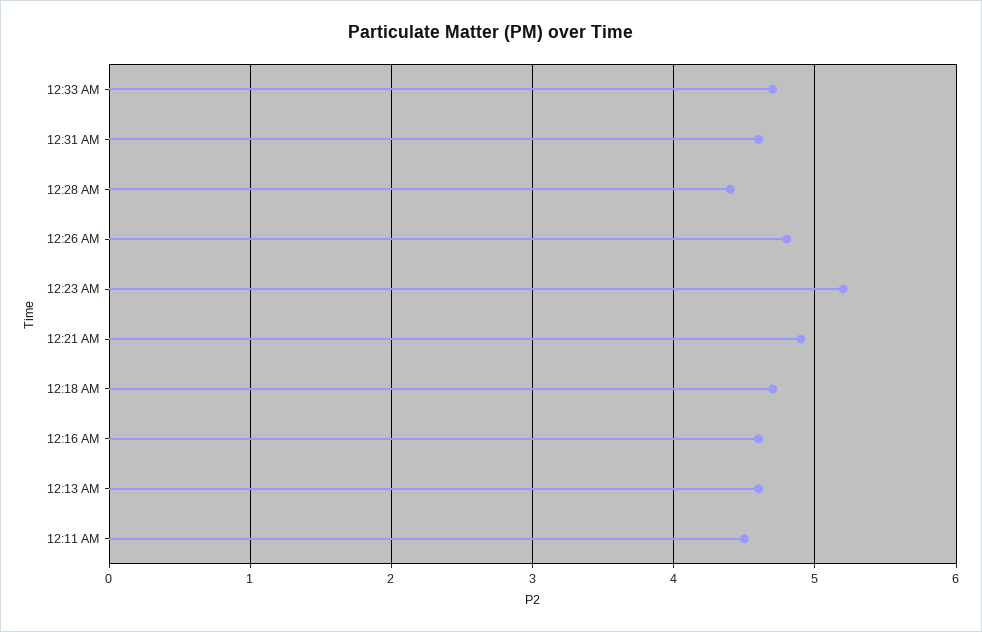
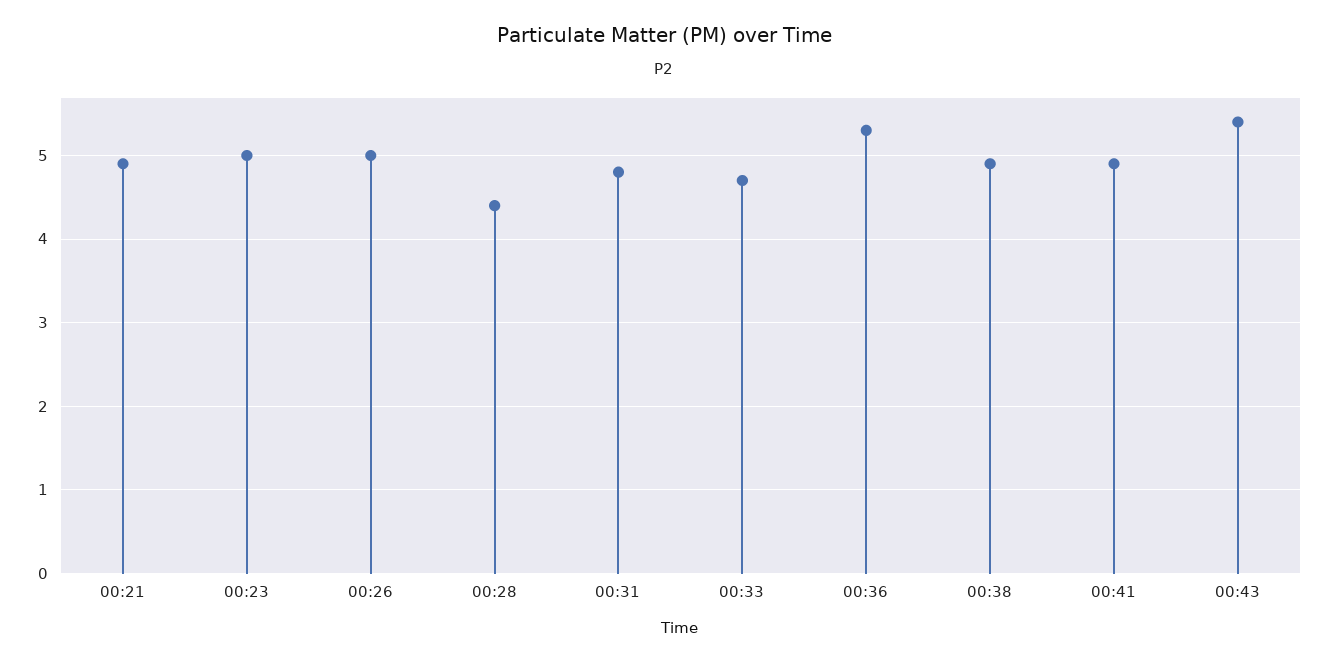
12:31 AM: 4.6 -> 4.8
12:26 AM: 4.8 -> 5
12:23 AM: 5.2 -> 5
12:18 AM: 4.7 -> none
12:16 AM: 4.6 -> none
12:13 AM: 4.6 -> none
12:11 AM: 4.5 -> none
00:36: none -> 5.3
00:38: none -> 4.9
00:41: none -> 4.9
00:43: none -> 5.4

